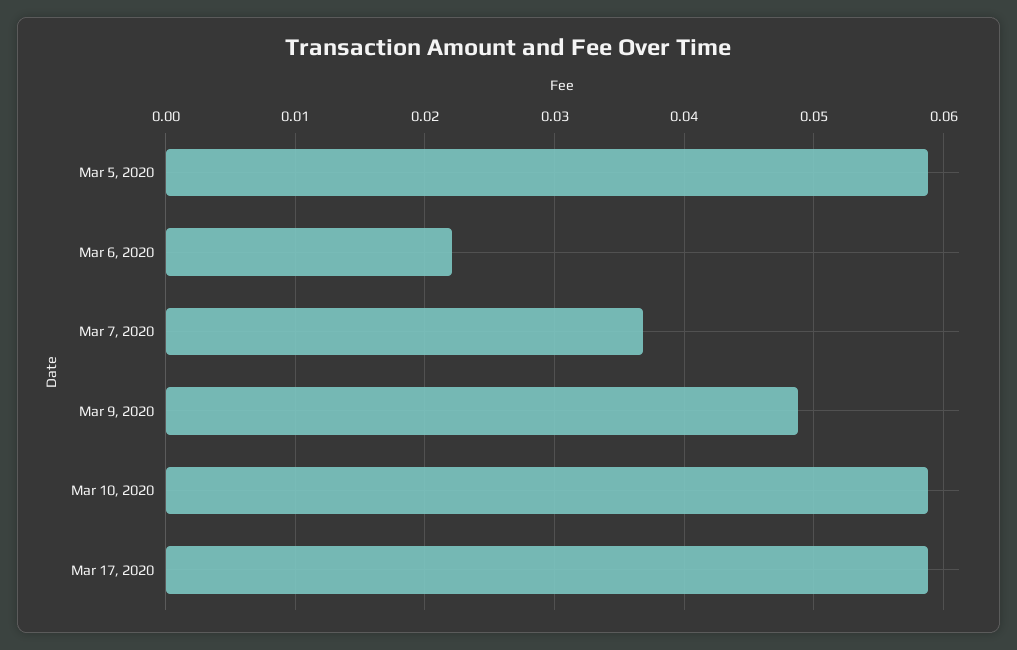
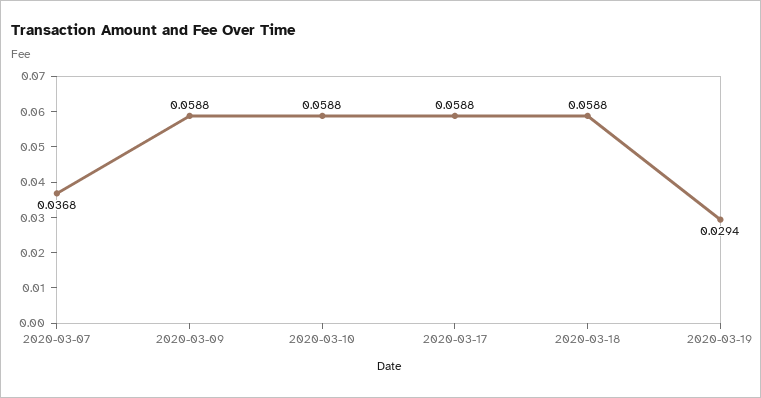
Mar 5, 2020: 0.059 -> none
Mar 6, 2020: 0.022 -> none
Mar 9, 2020: 0.049 -> 0.0588
2020-03-18: none -> 0.0588
2020-03-19: none -> 0.0294

